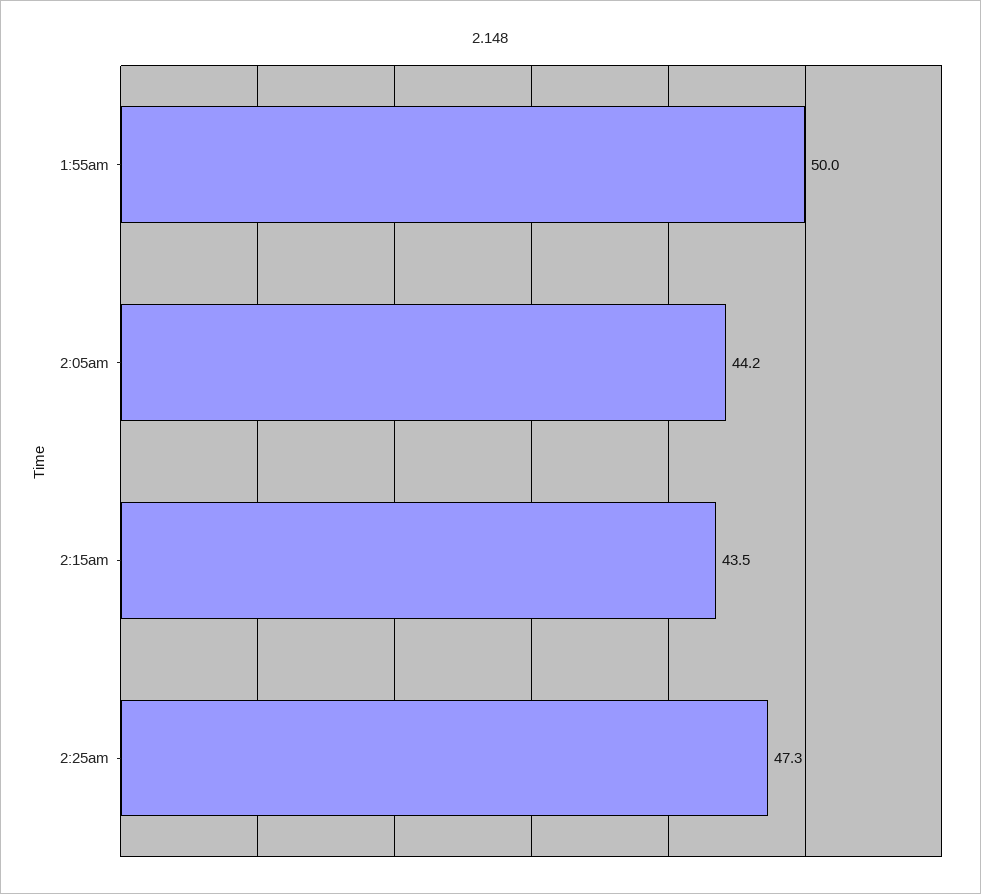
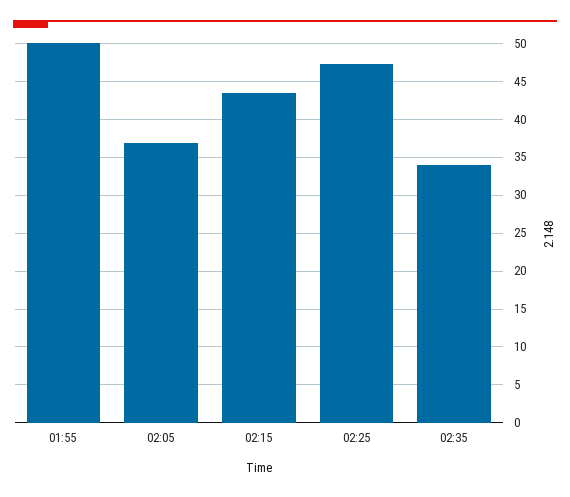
2:05am: 44.2 -> 37
02:35: none -> 34

